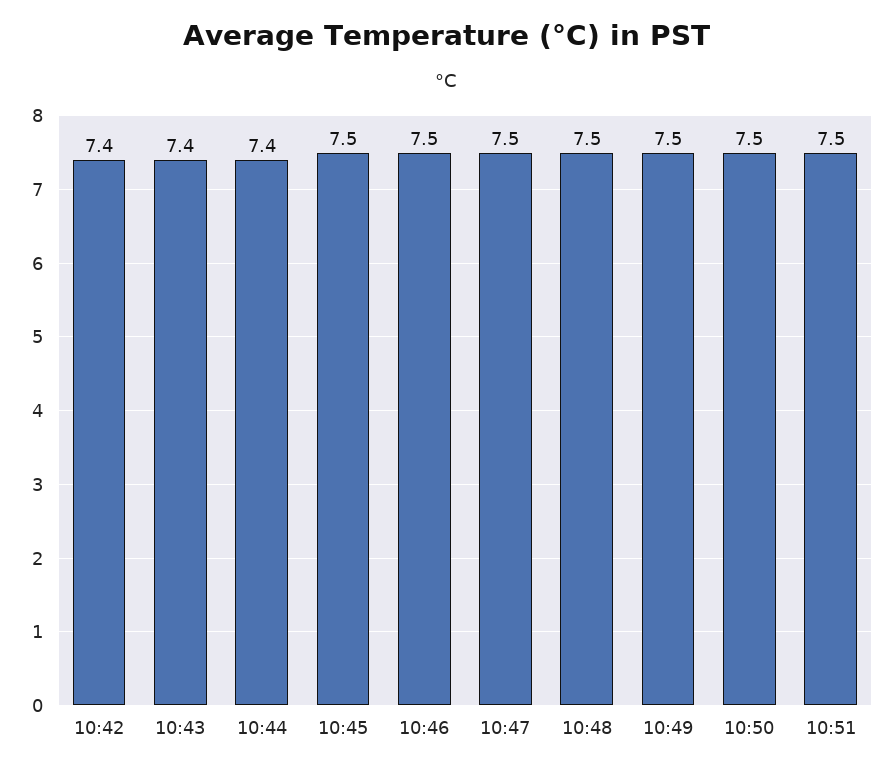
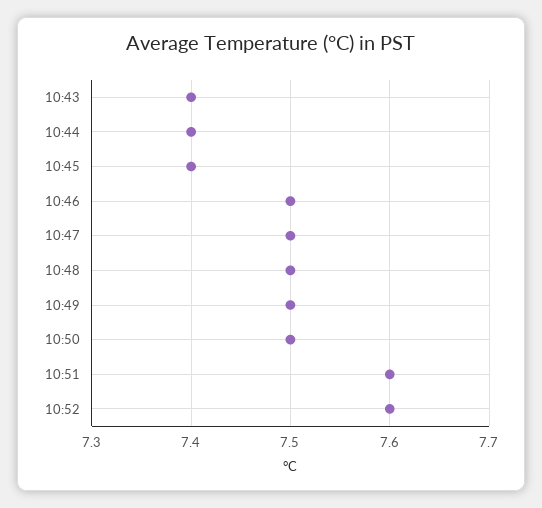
10:42: 7.4 -> none
10:45: 7.5 -> 7.4
10:51: 7.5 -> 7.6
10:52: none -> 7.6

